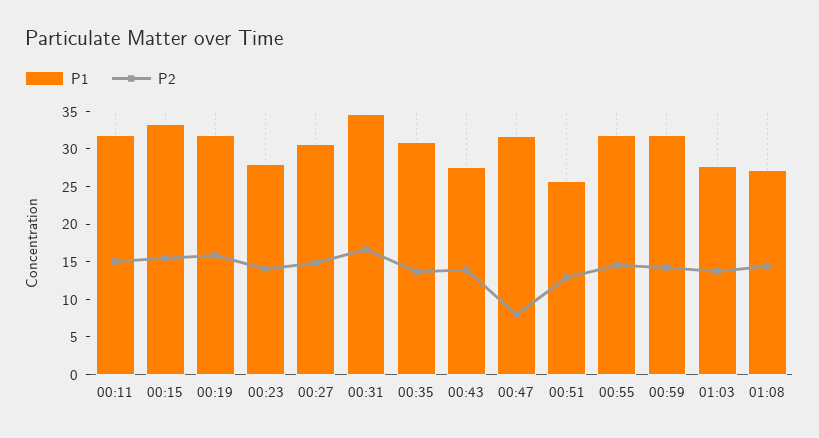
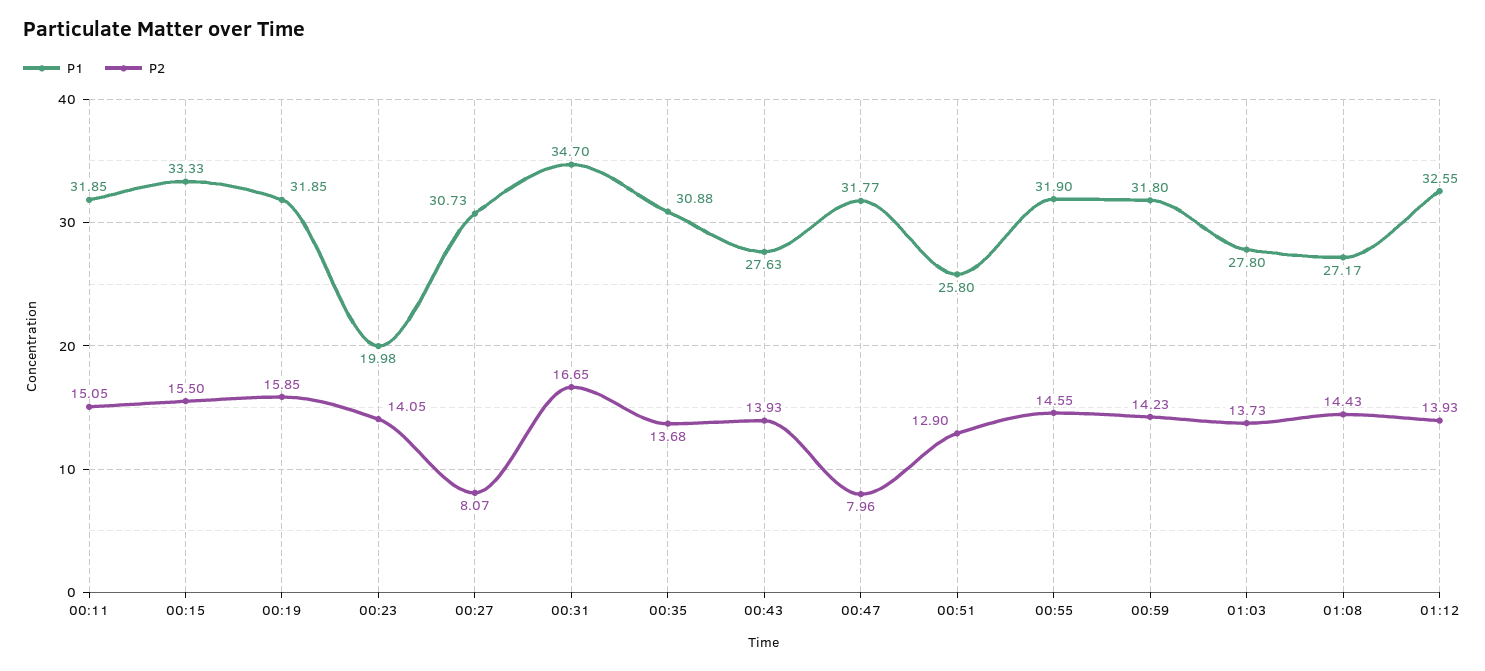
P1, 00:23: 27.5 -> 19.98
P2, 00:27: 15 -> 8.07
P1, 01:12: none -> 32.55
P2, 01:12: none -> 13.93

